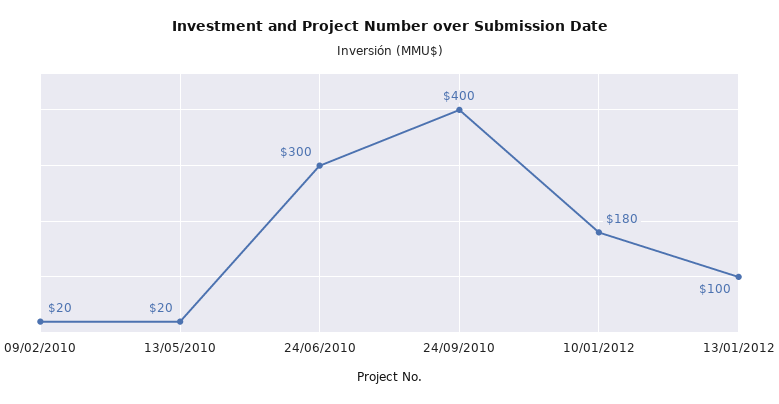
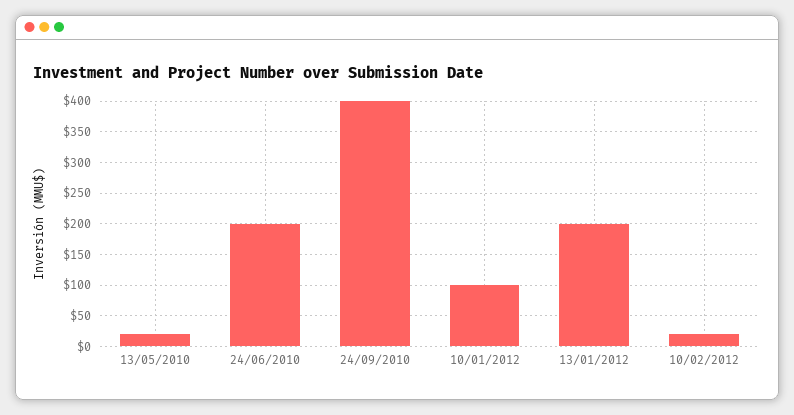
09/02/2010: 20 -> none
24/06/2010: 300 -> 200
10/01/2012: 180 -> 100
13/01/2012: 100 -> 200
10/02/2012: none -> 20

